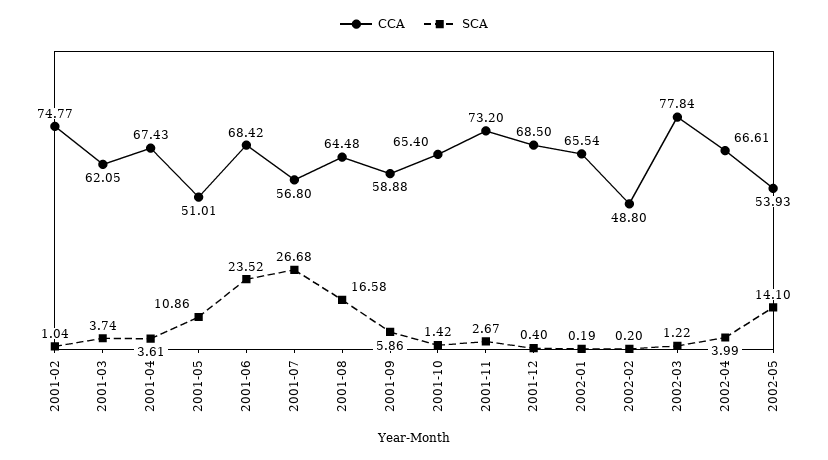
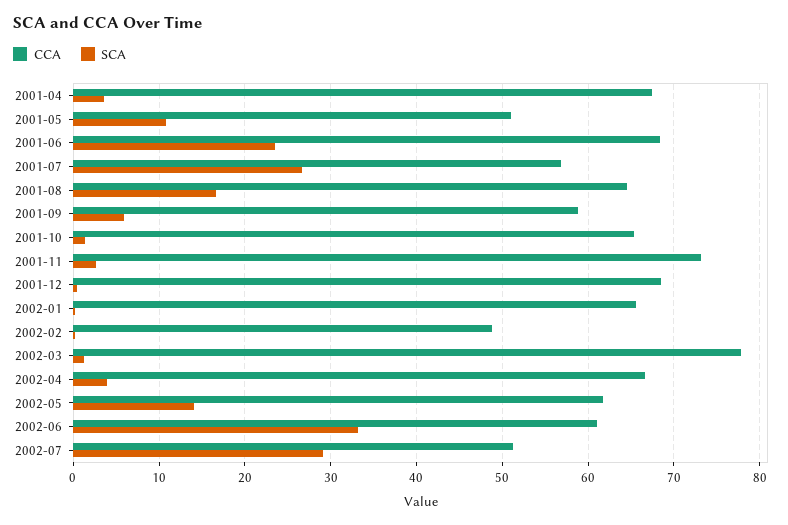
CCA, 2001-02: 74.77 -> none
SCA, 2001-02: 1.04 -> none
CCA, 2001-03: 62.05 -> none
SCA, 2001-03: 3.74 -> none
CCA, 2002-05: 53.93 -> 62
CCA, 2002-06: none -> 61
SCA, 2002-06: none -> 33
CCA, 2002-07: none -> 51
SCA, 2002-07: none -> 29

